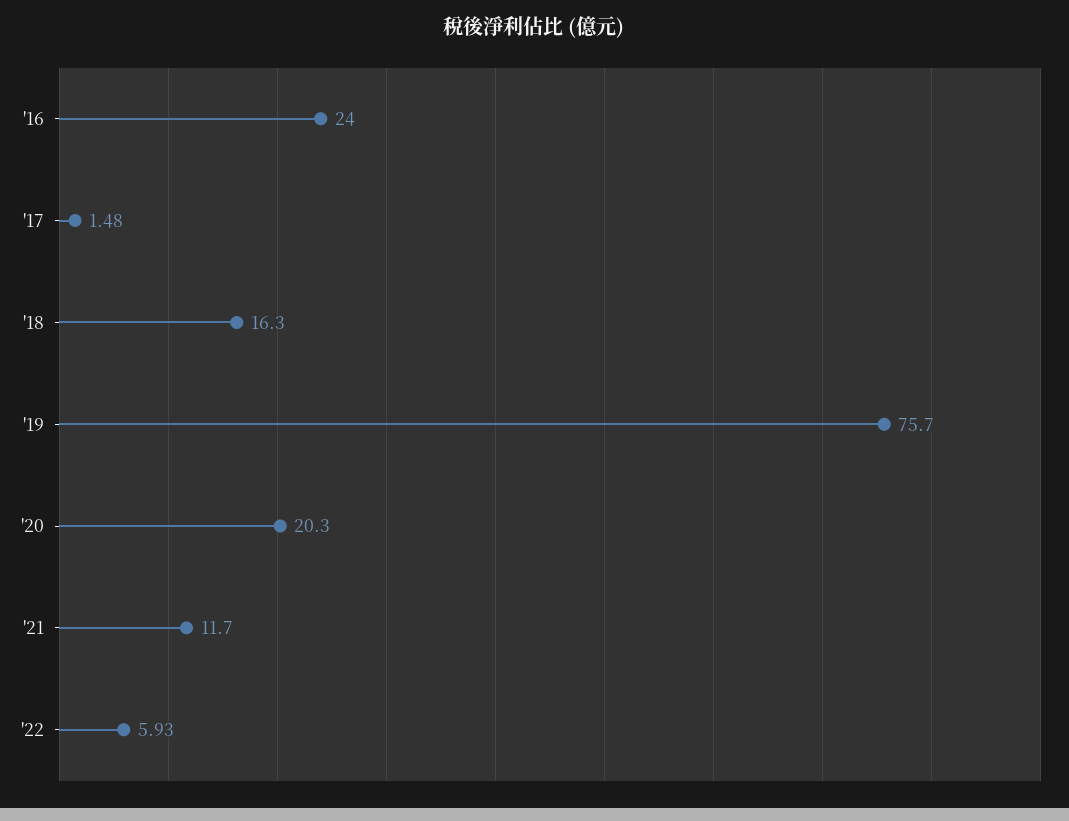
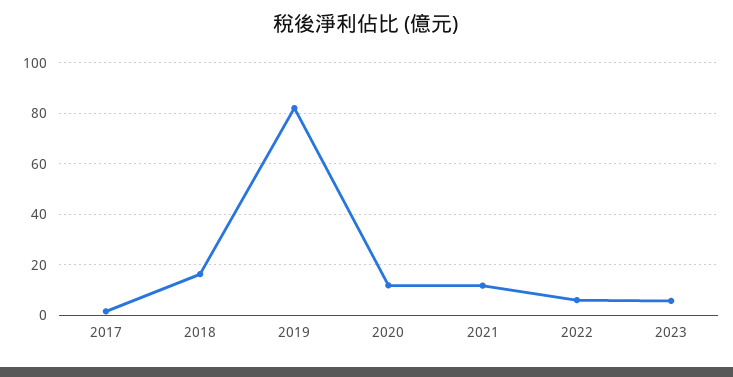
'16: 24 -> none
'19: 75.7 -> 82.5
'20: 20.3 -> 12.5
2023: none -> 5

